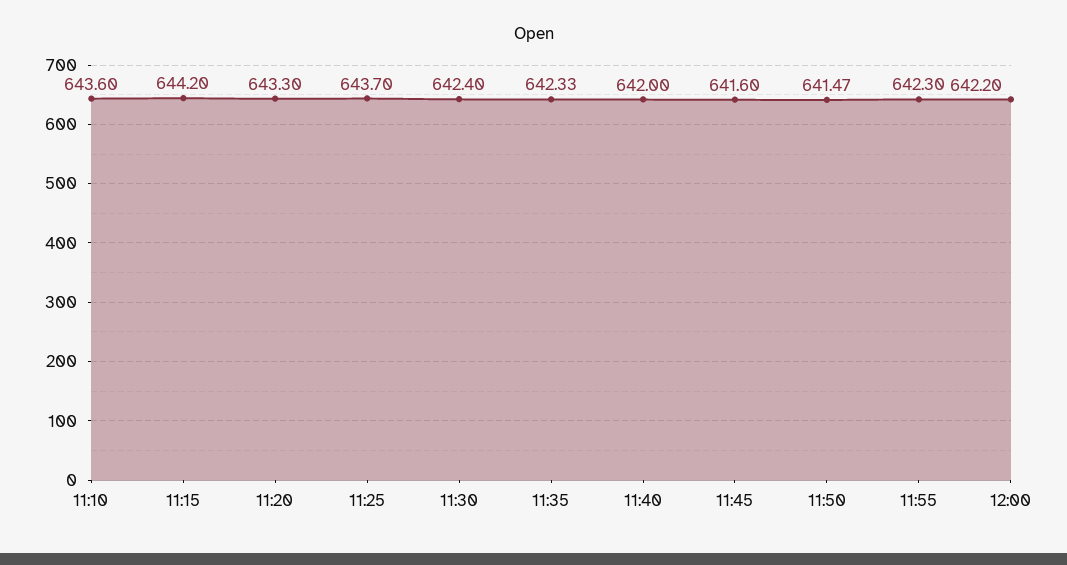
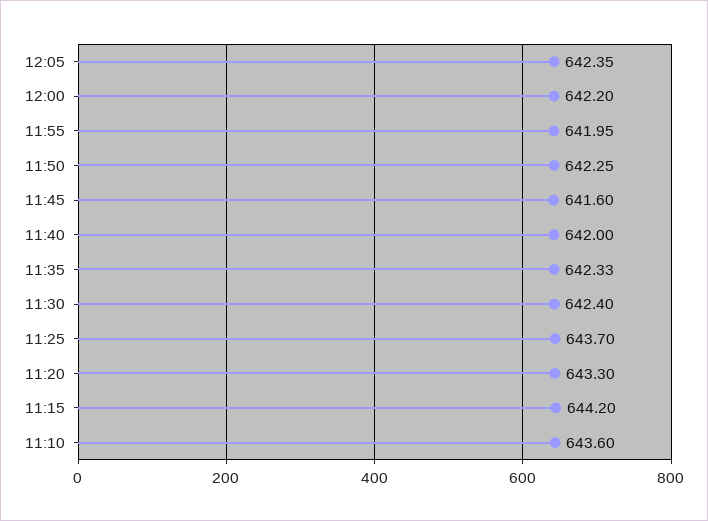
11:50: 641.47 -> 642.25
11:55: 642.3 -> 641.95
12:05: none -> 642.35

